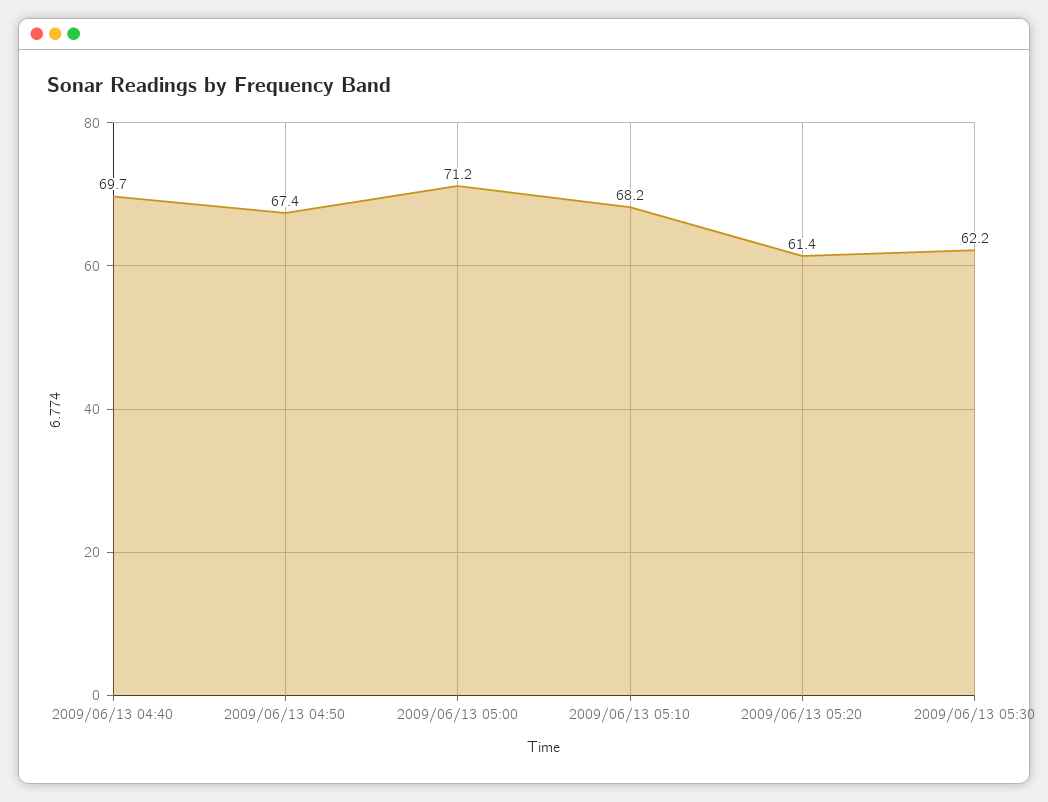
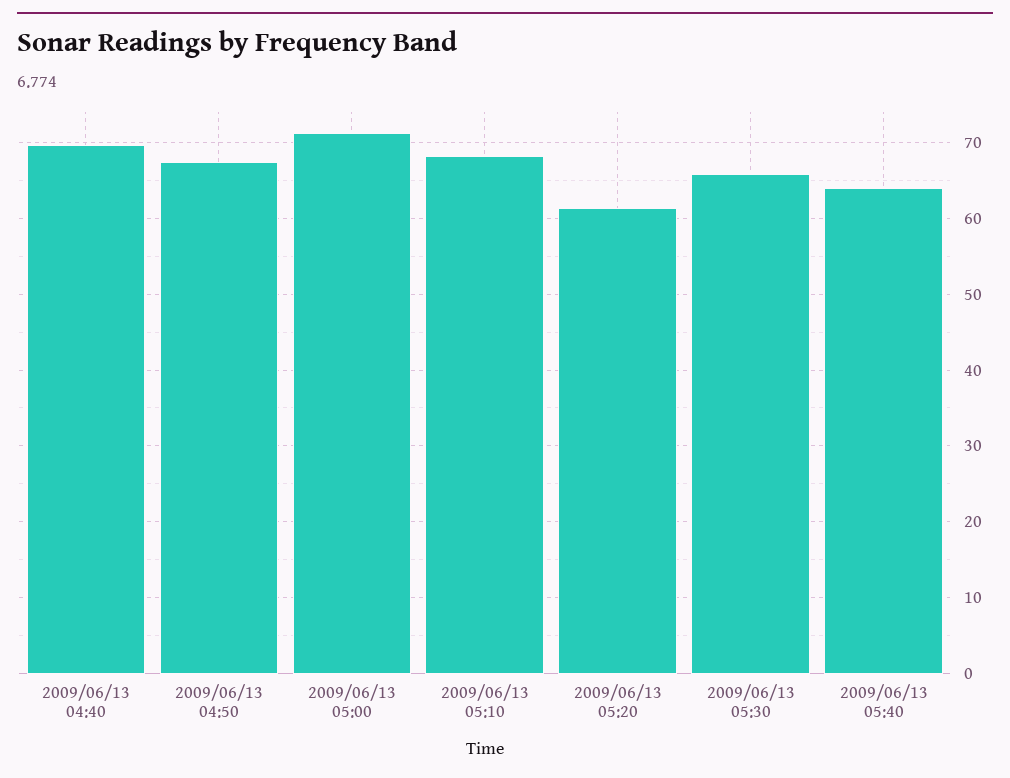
2009/06/13 05:30: 62.2 -> 66
2009/06/13 05:40: none -> 64

